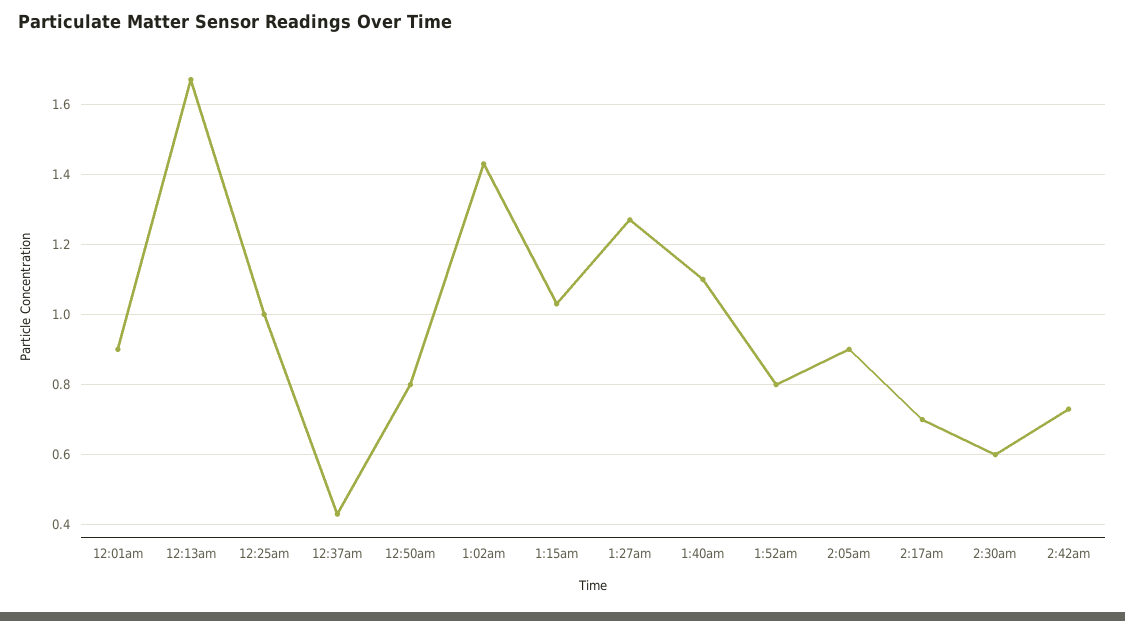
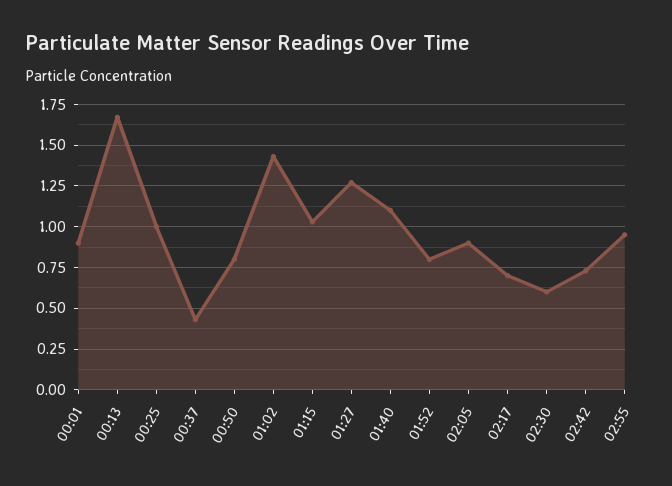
02:55: none -> 0.95

